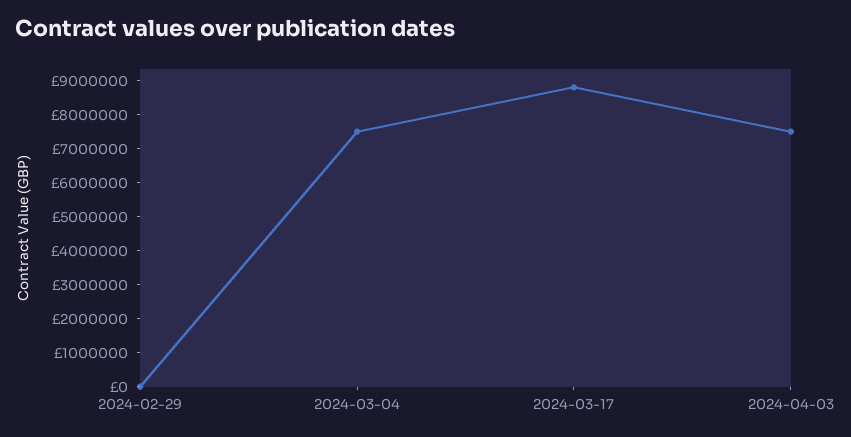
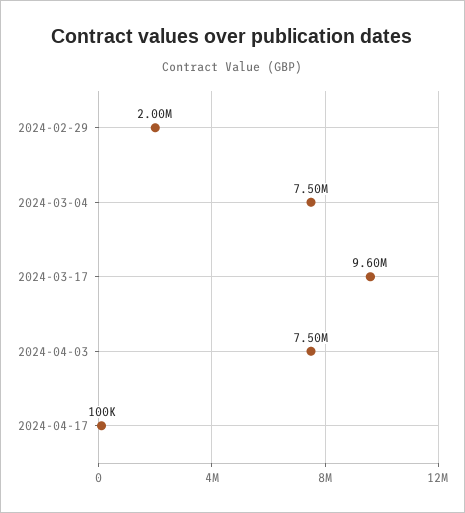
2024-02-29: 0 -> 2000000
2024-03-17: 8800000 -> 9600000
2024-04-17: none -> 100000

